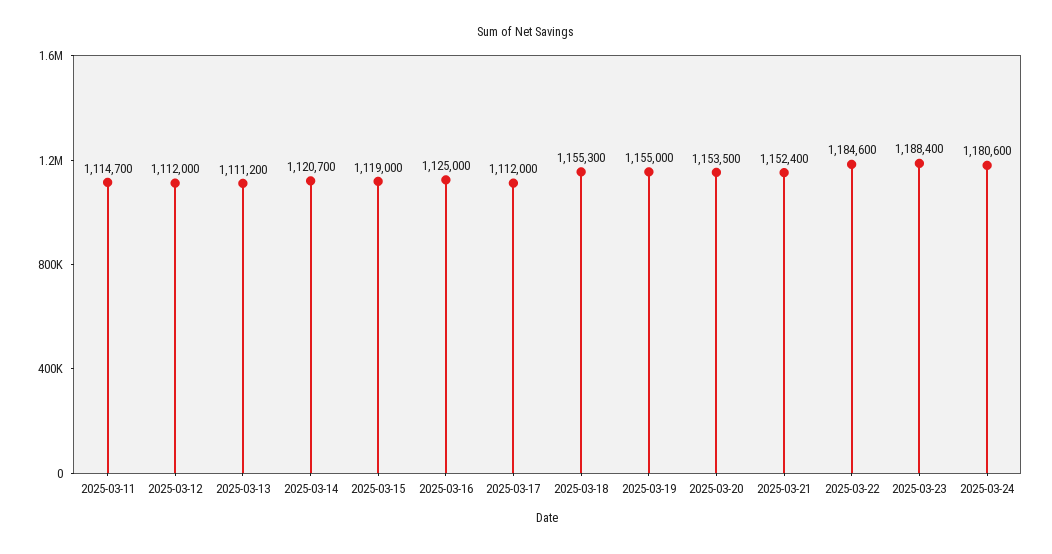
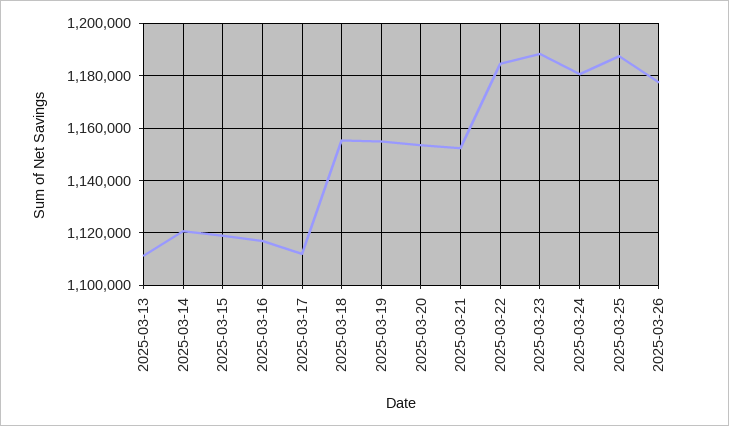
2025-03-11: 1114700 -> none
2025-03-12: 1112000 -> none
2025-03-16: 1125000 -> 1117500
2025-03-25: none -> 1187500
2025-03-26: none -> 1177500

